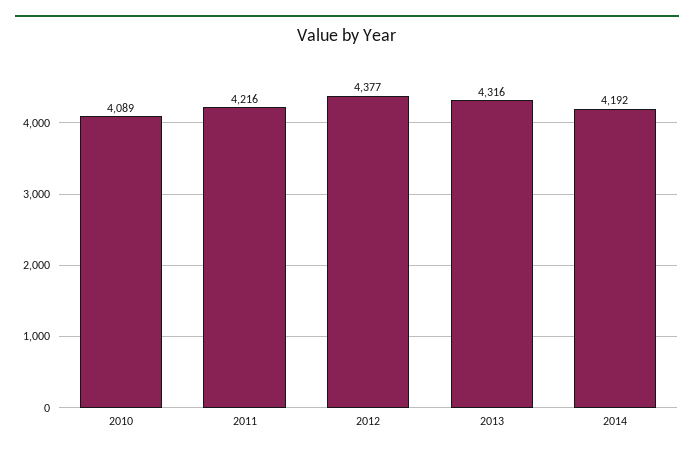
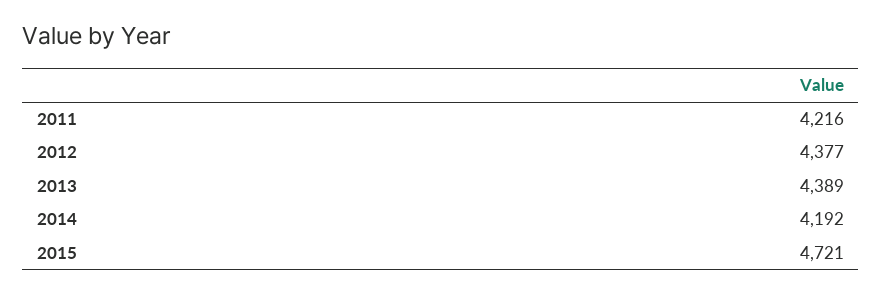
2010: 4089 -> none
2013: 4316 -> 4389
2015: none -> 4721

